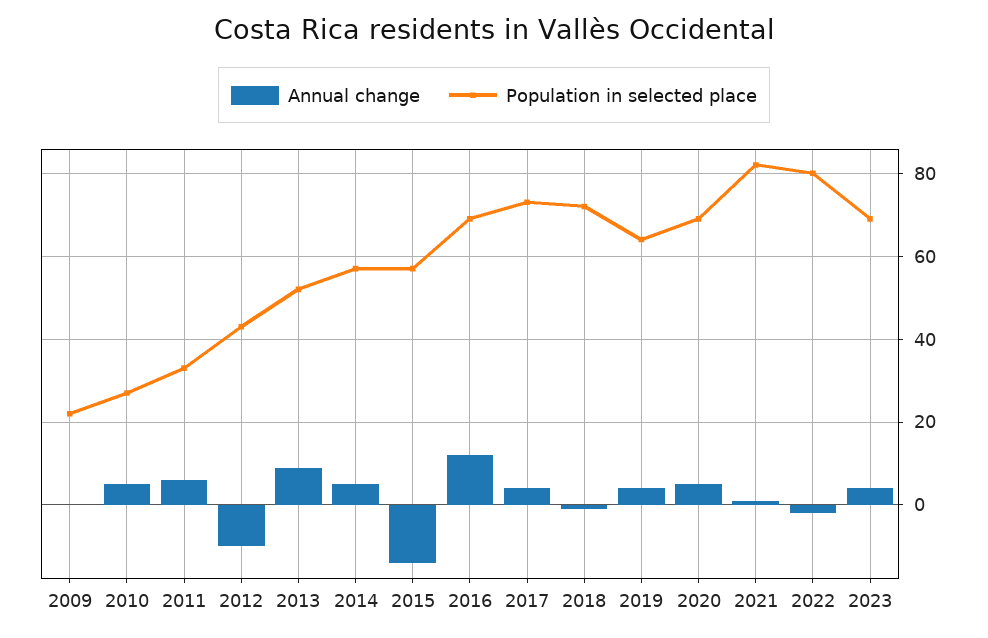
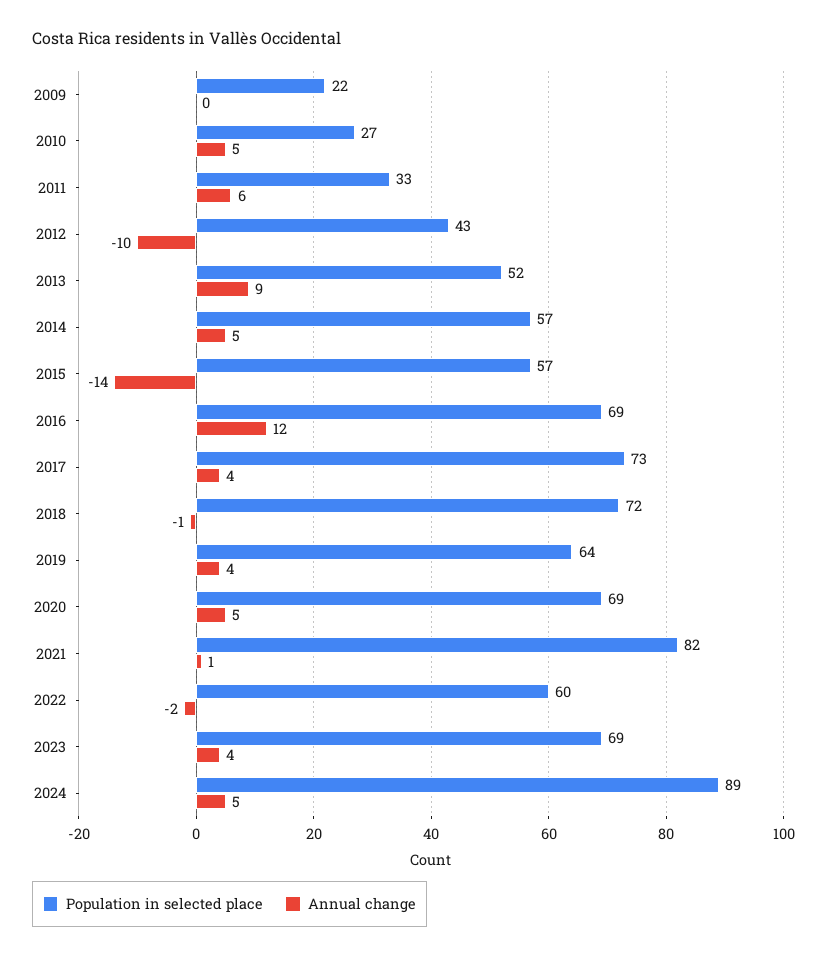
Population in selected place, 2022: 80 -> 60
Population in selected place, 2024: none -> 89
Annual change, 2024: none -> 5

